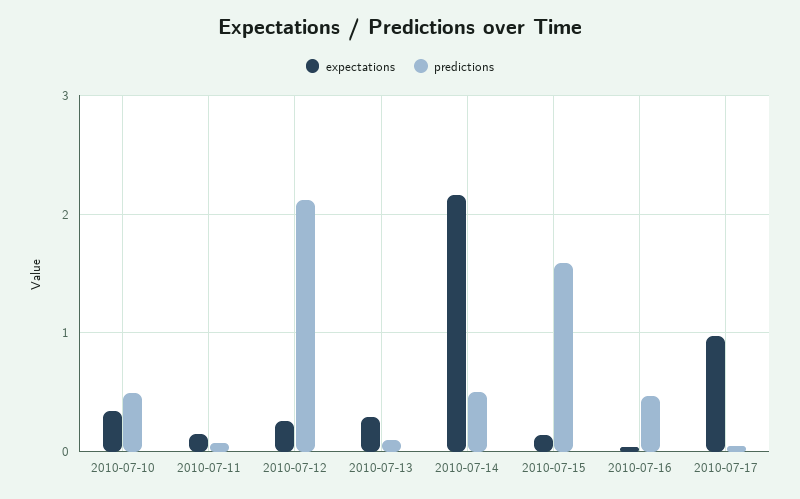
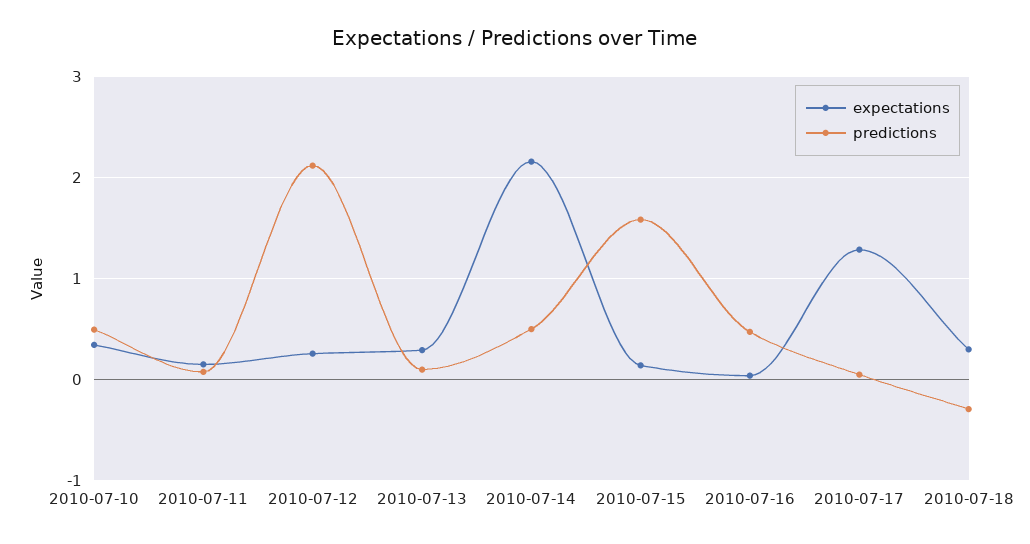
expectations, 2010-07-17: 1 -> 1.3
expectations, 2010-07-18: none -> 0.3
predictions, 2010-07-18: none -> -0.3

